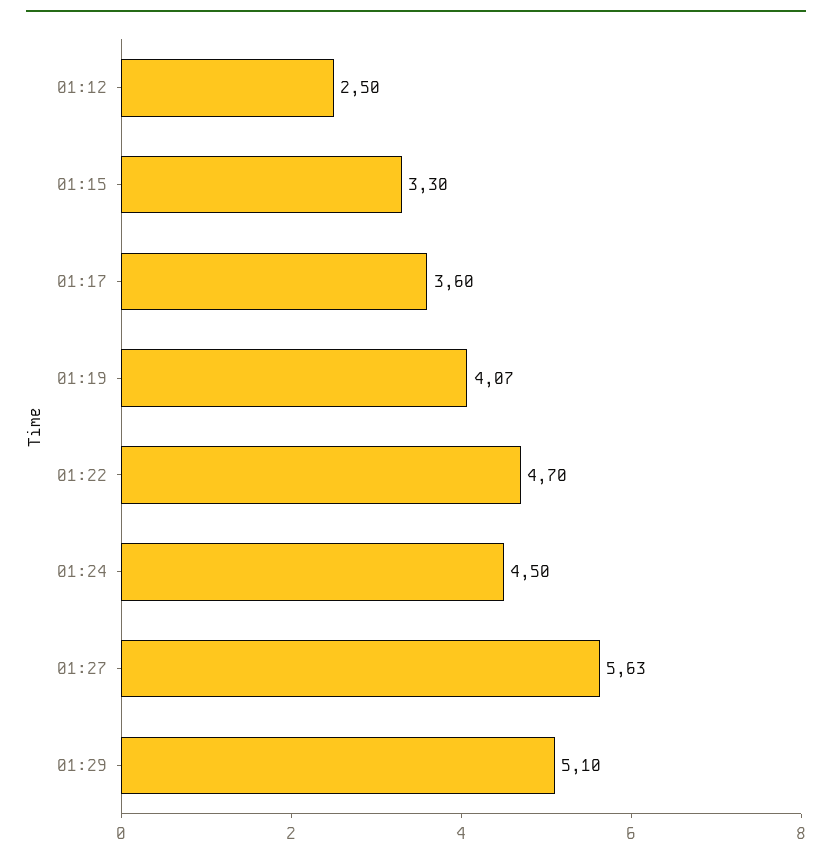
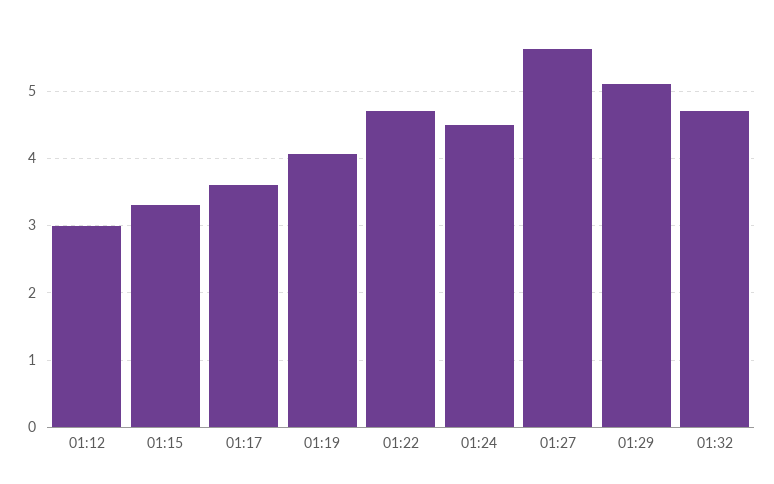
01:12: 2.5 -> 3
01:32: none -> 4.7

